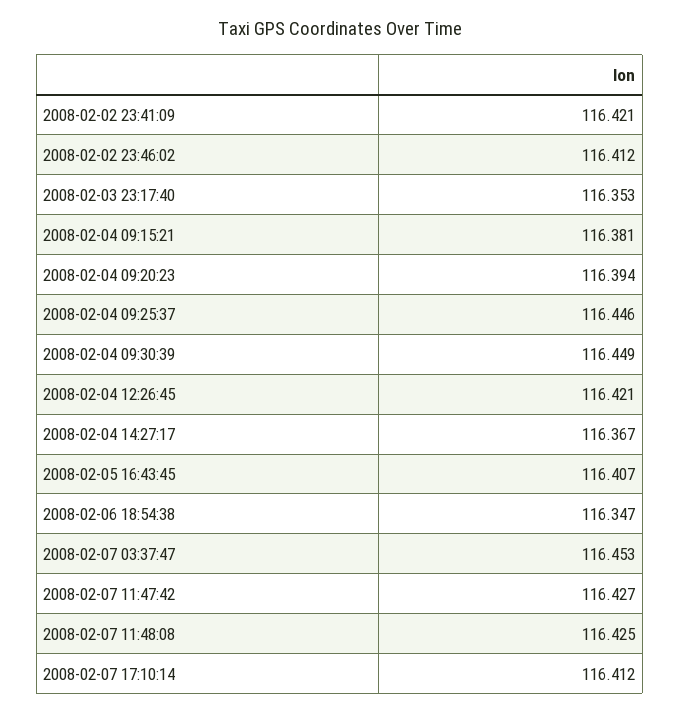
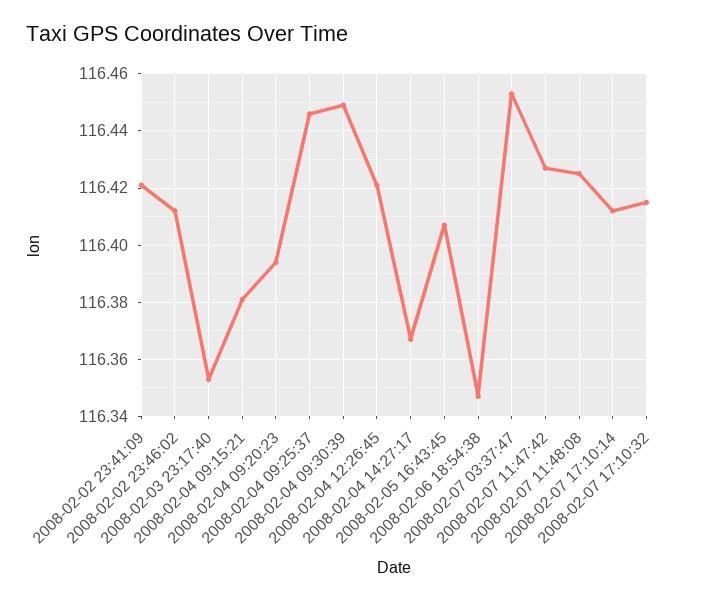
2008-02-07 17:10:32: none -> 116.415

